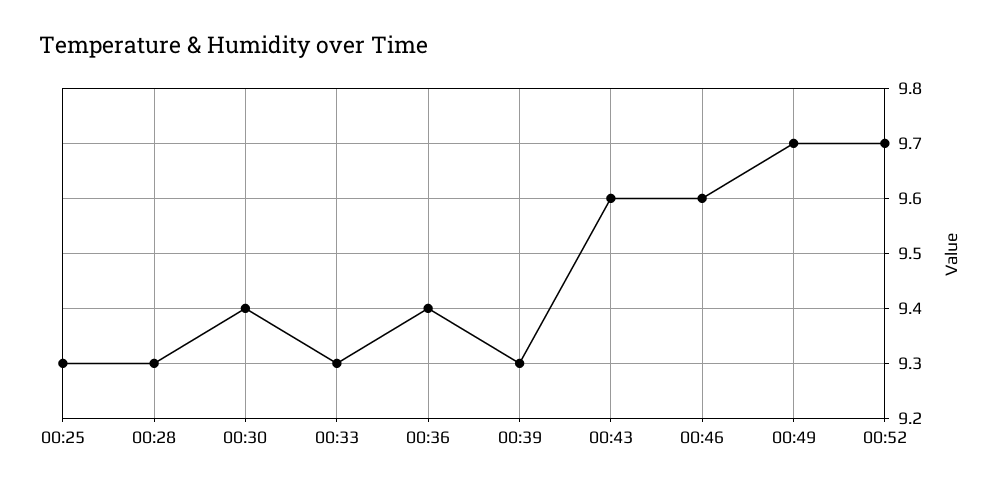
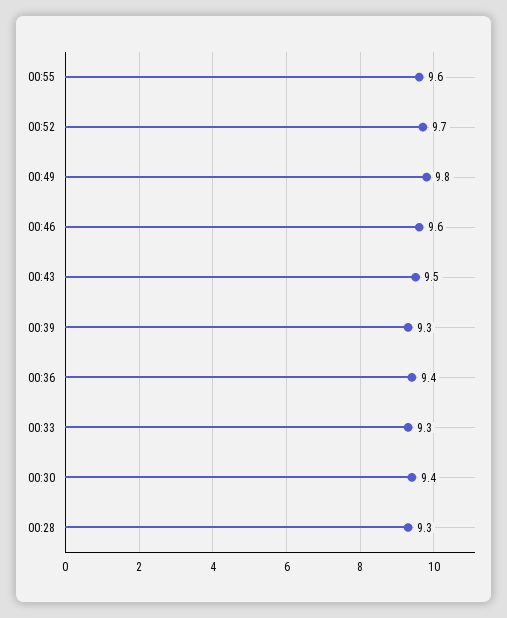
00:25: 9.3 -> none
00:43: 9.6 -> 9.5
00:49: 9.7 -> 9.8
00:55: none -> 9.6

